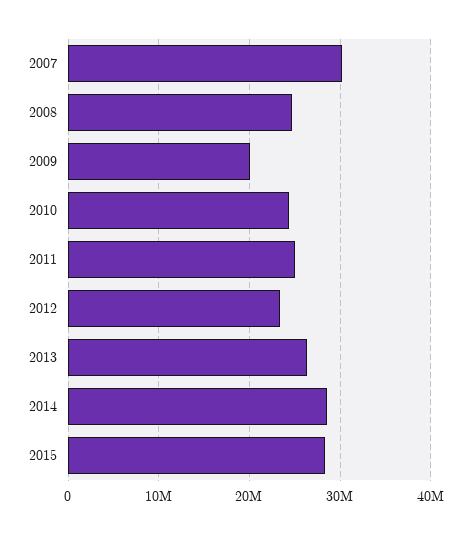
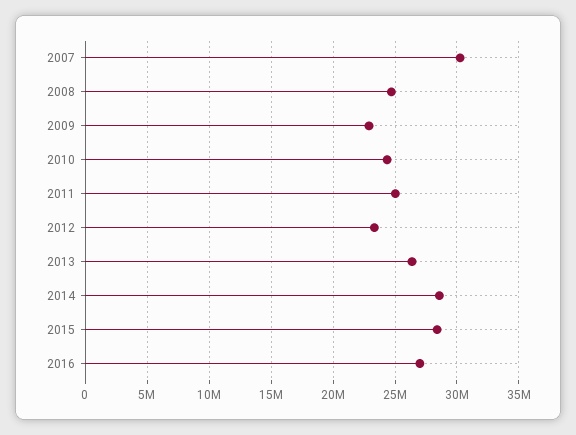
2009: 20000000 -> 23000000
2016: none -> 27000000

